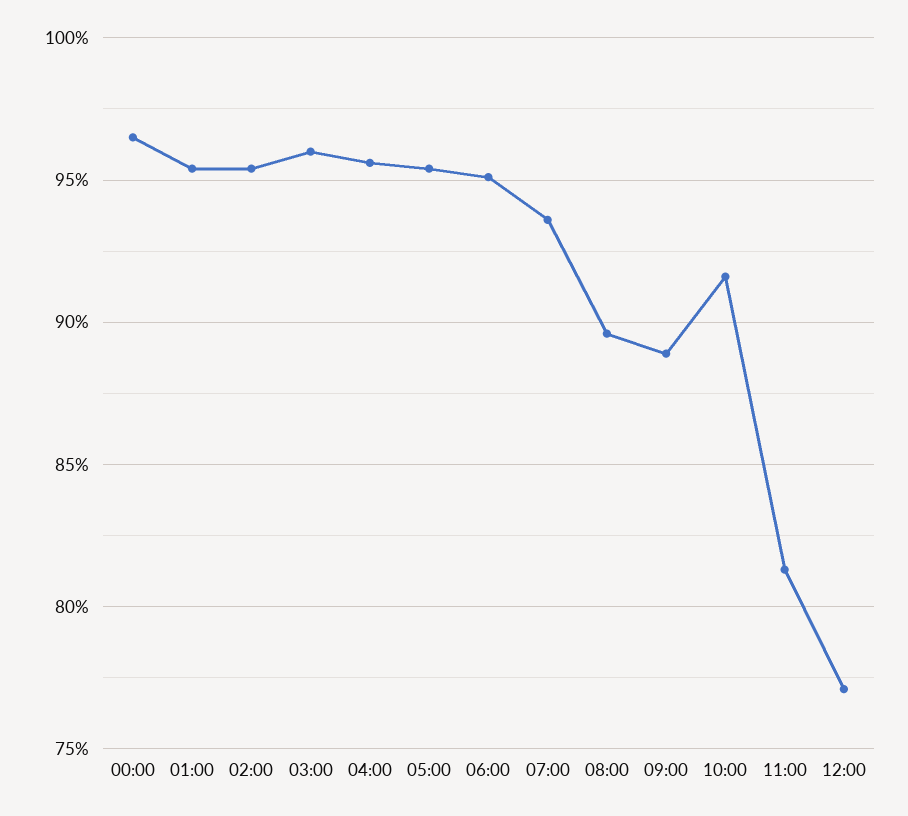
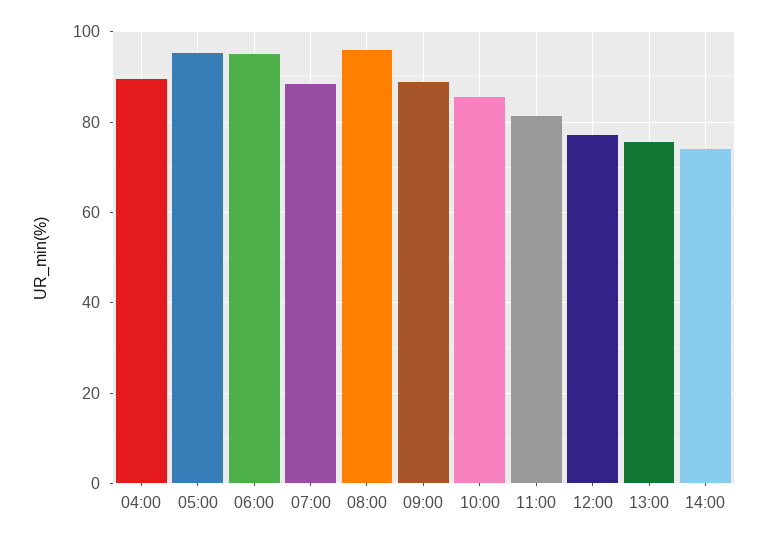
00:00: 96.5 -> none
01:00: 95.5 -> none
02:00: 95.5 -> none
03:00: 96 -> none
04:00: 95.5 -> 90
07:00: 93.5 -> 88
08:00: 89.5 -> 96
10:00: 91.5 -> 86
13:00: none -> 76
14:00: none -> 74

